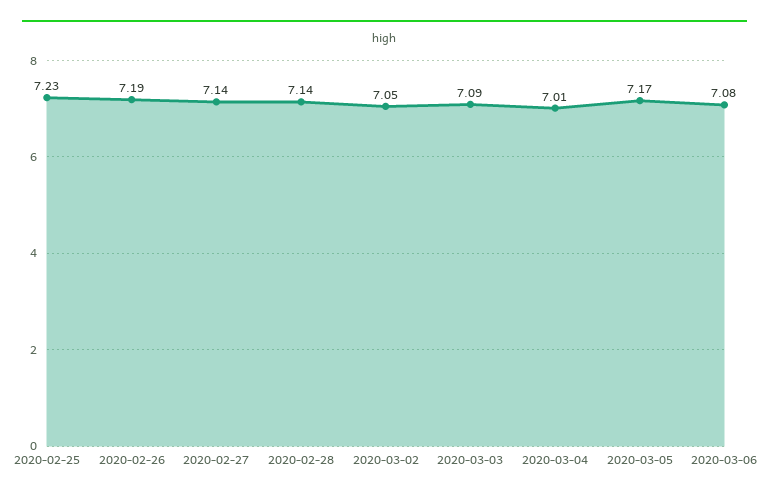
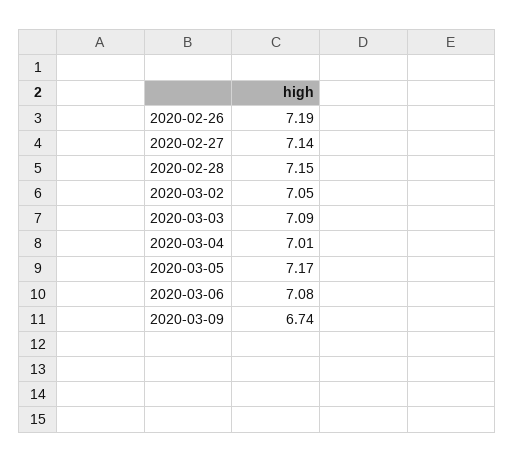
2020-02-25: 7.23 -> none
2020-02-28: 7.14 -> 7.15
2020-03-09: none -> 6.74

